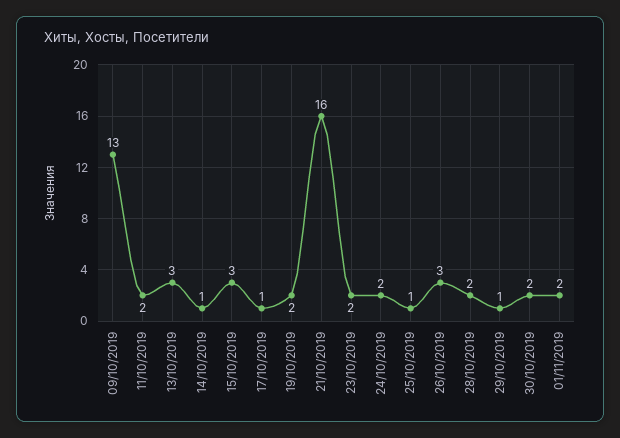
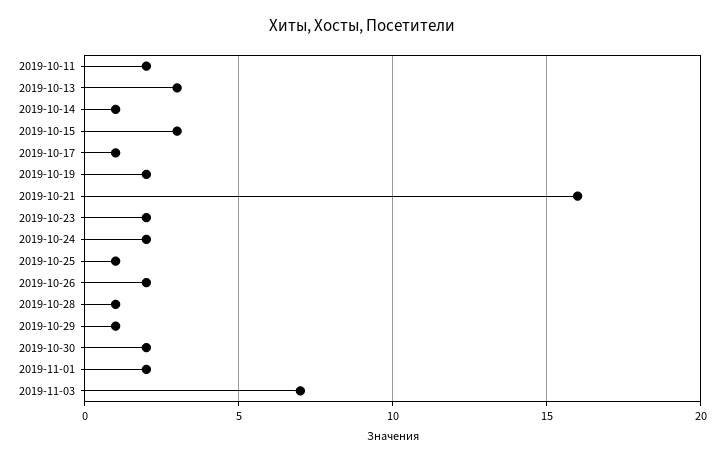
09/10/2019: 13 -> none
26/10/2019: 3 -> 2
28/10/2019: 2 -> 1
2019-11-03: none -> 7

